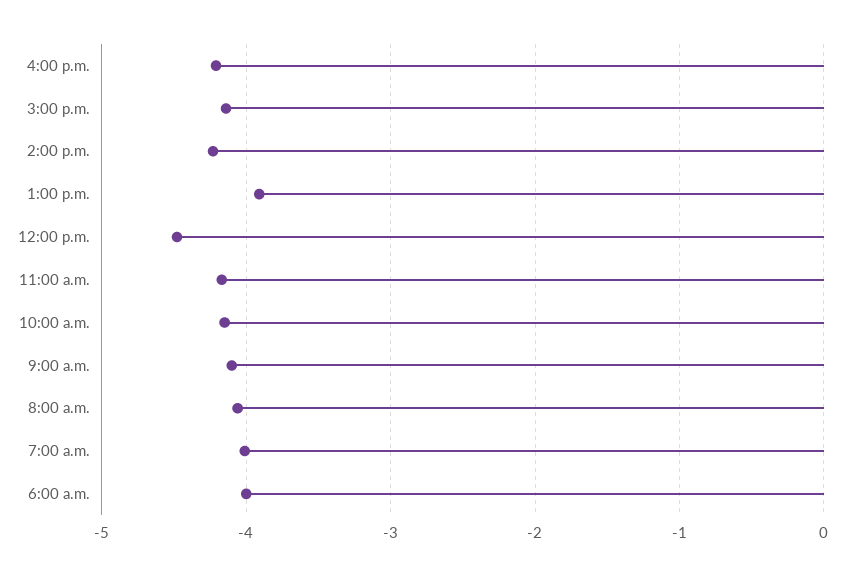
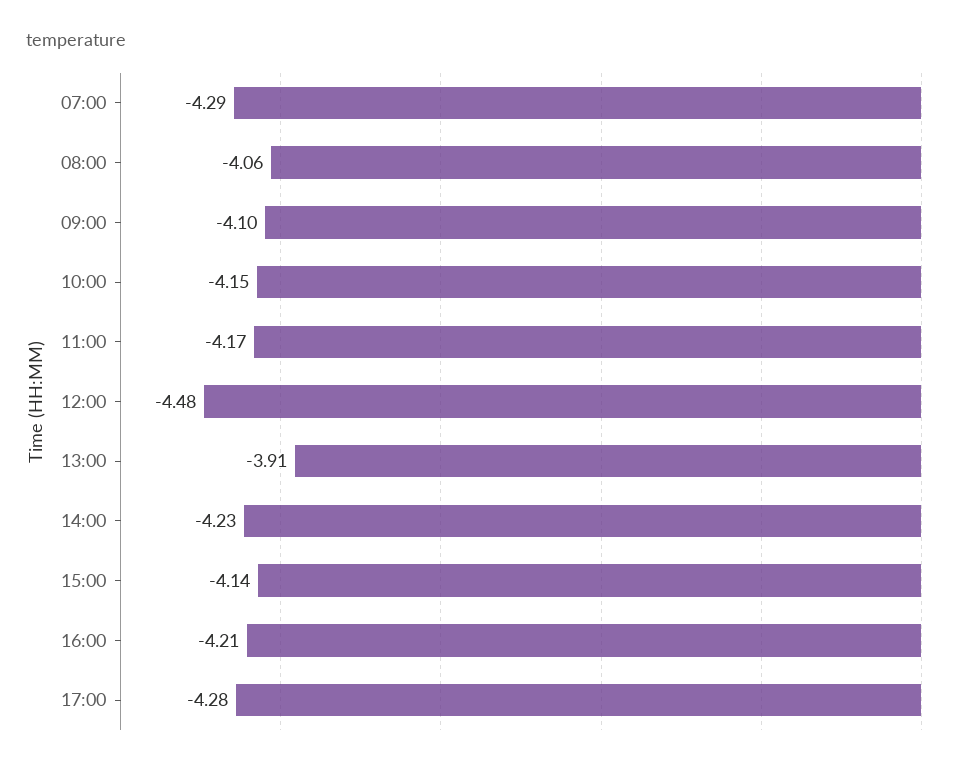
7:00 a.m.: -4 -> -4.29
6:00 a.m.: -4 -> none
17:00: none -> -4.28

